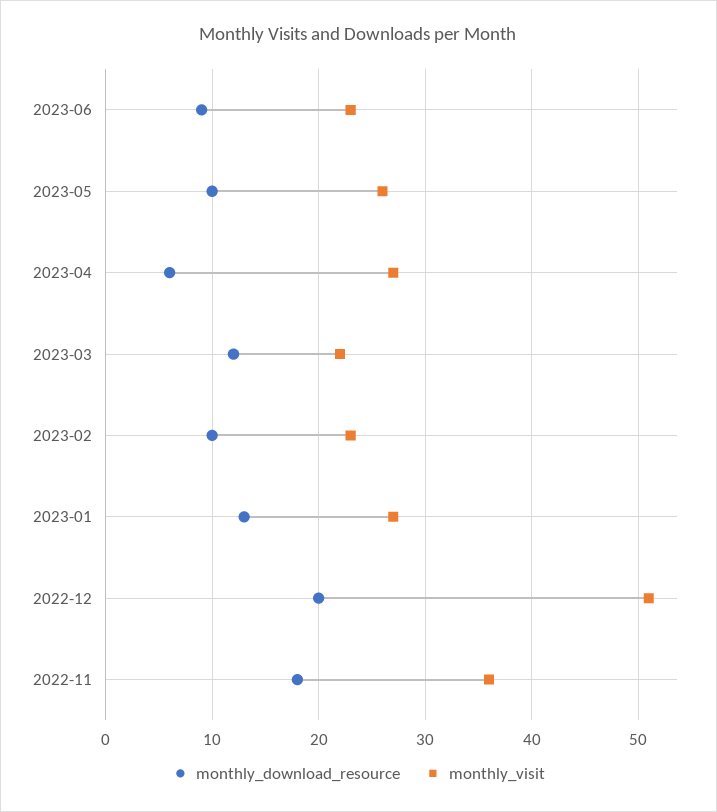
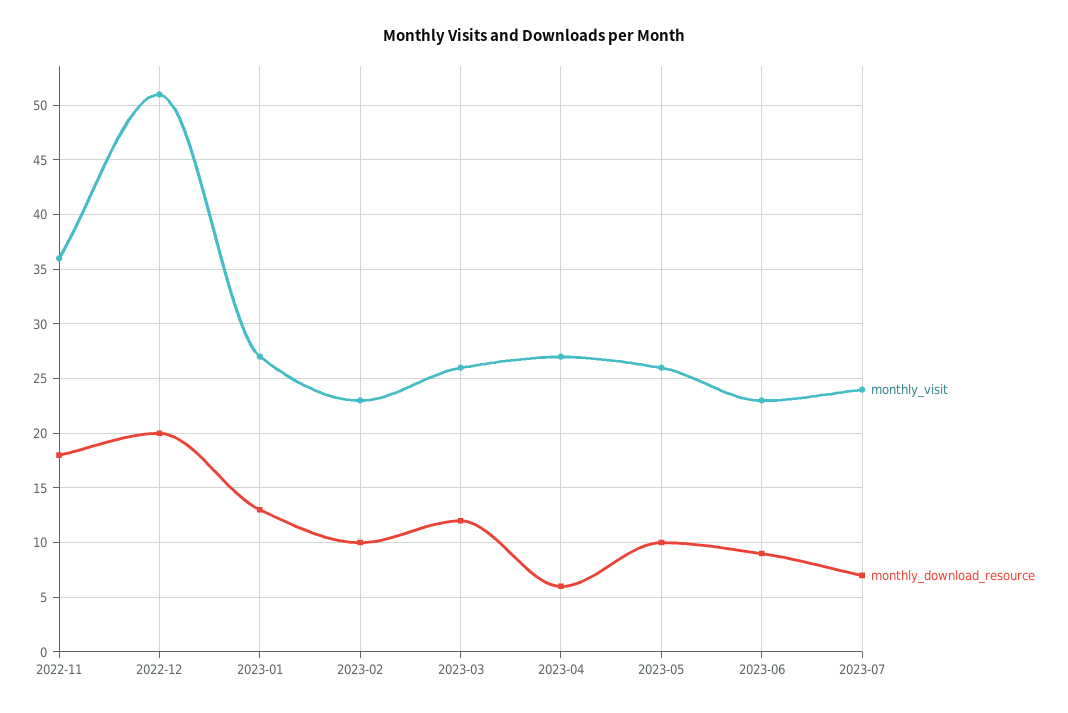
monthly_visit, 2023-03: 22 -> 26
monthly_visit, 2023-07: none -> 24
monthly_download_resource, 2023-07: none -> 7

